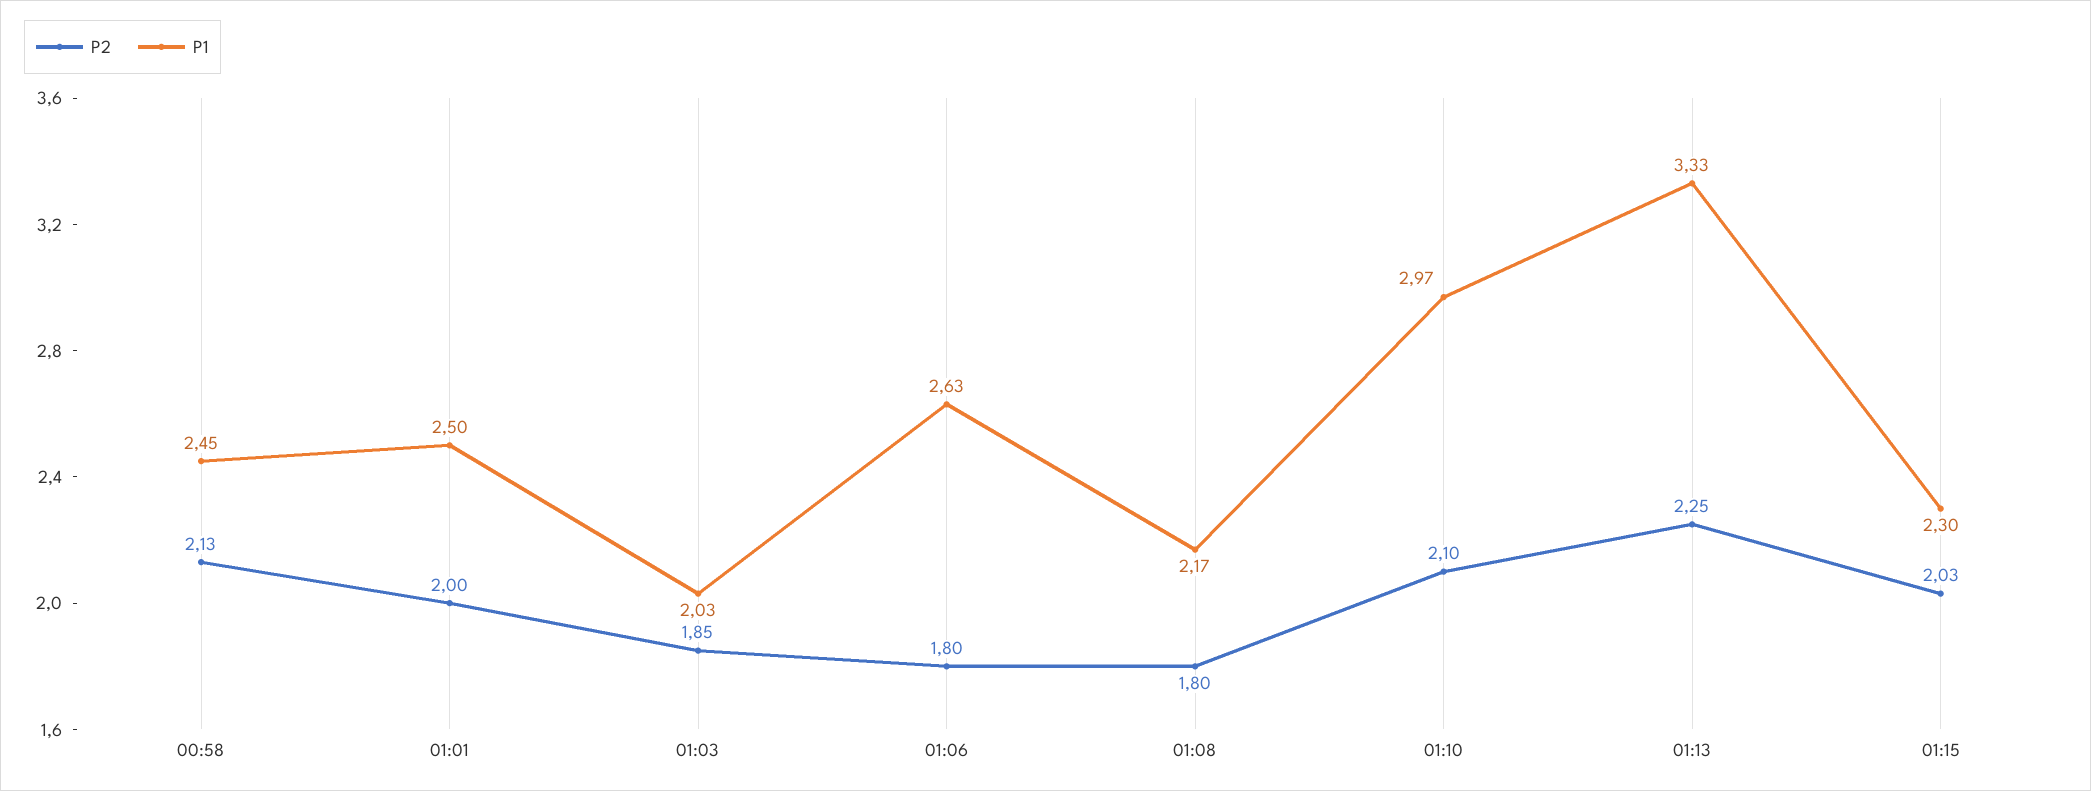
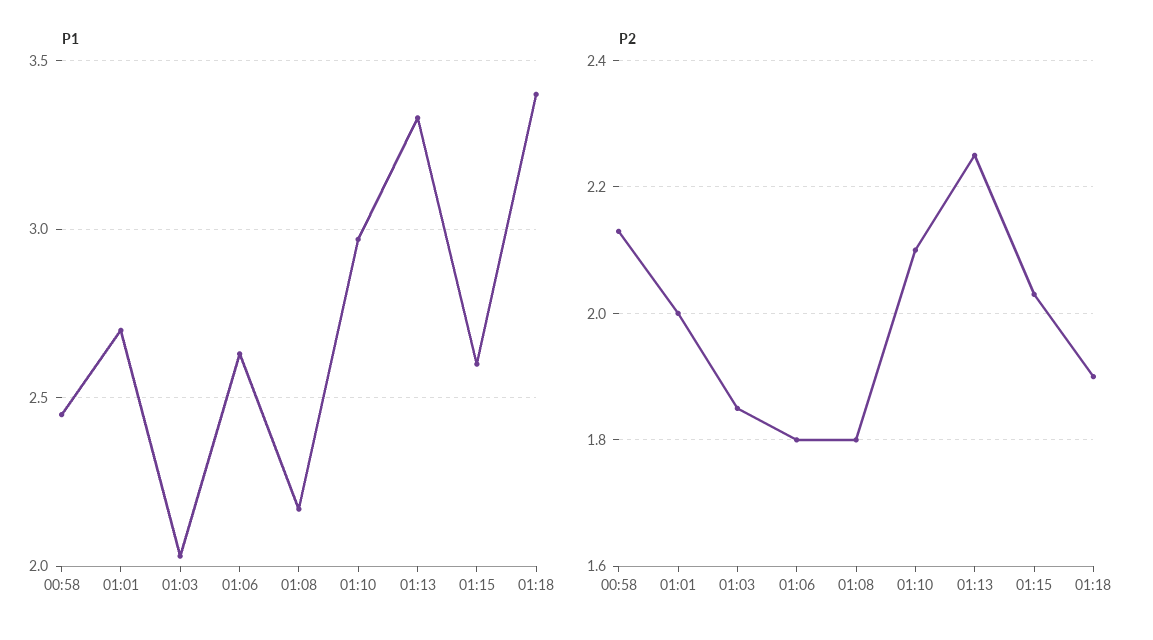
P1, 01:01: 2.5 -> 2.7
P1, 01:15: 2.3 -> 2.6
P1, 01:18: none -> 3.4
P2, 01:18: none -> 1.9

